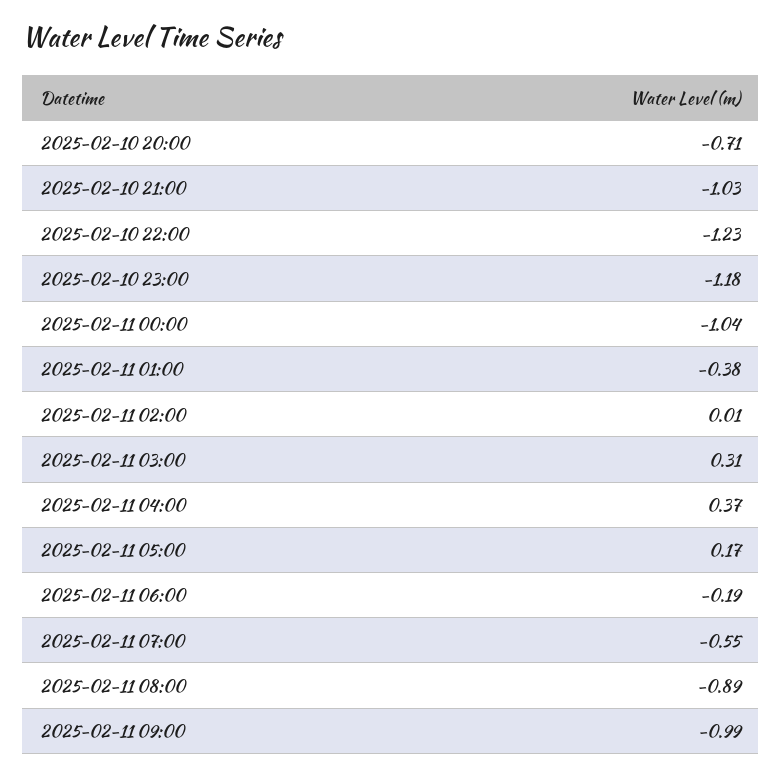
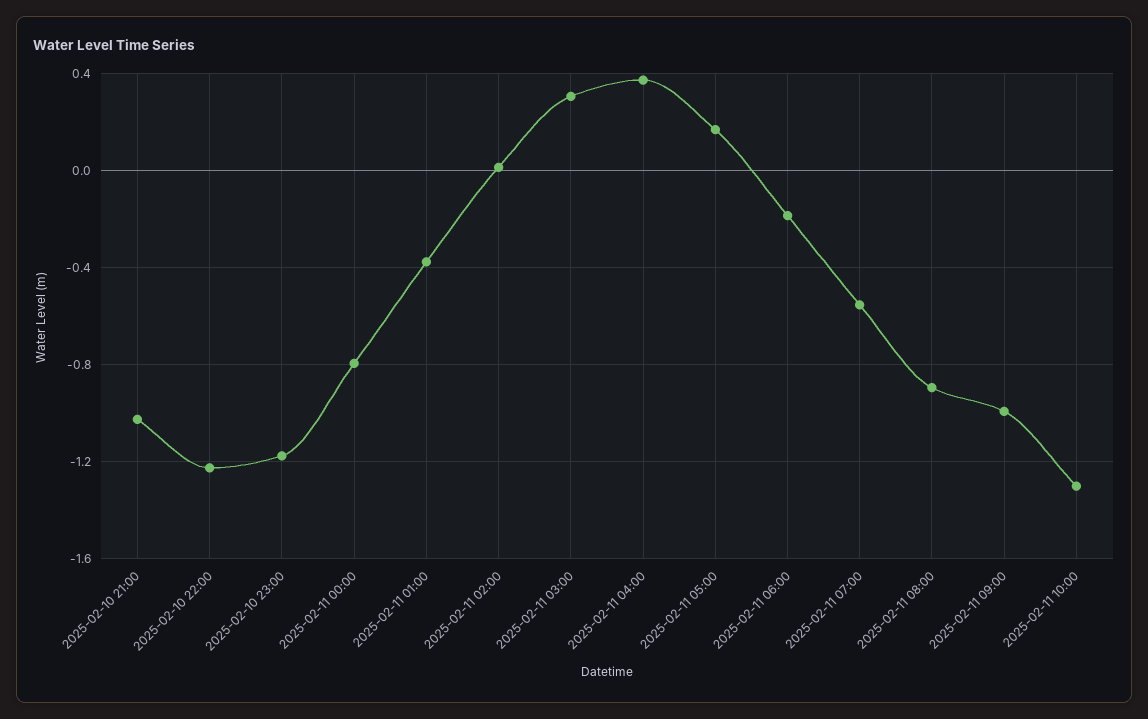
2025-02-10 20:00: -0.71 -> none
2025-02-11 00:00: -1.04 -> -0.8
2025-02-11 10:00: none -> -1.3

